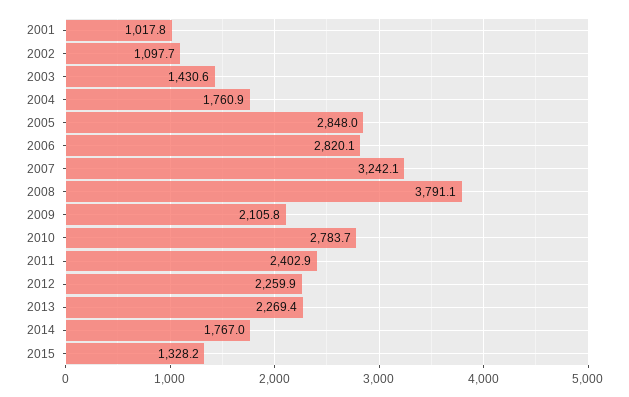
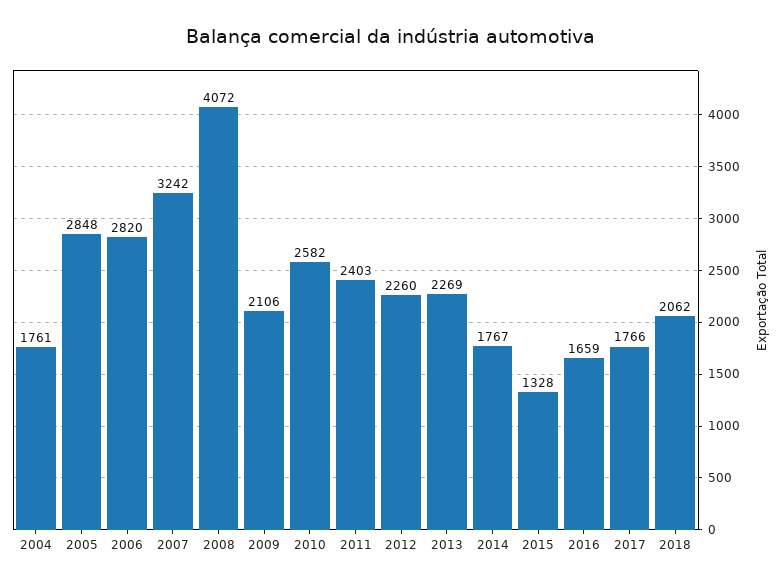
2001: 1017.8 -> none
2002: 1097.7 -> none
2003: 1430.6 -> none
2008: 3791.1 -> 4072
2010: 2783.7 -> 2582
2016: none -> 1659
2017: none -> 1766
2018: none -> 2062

